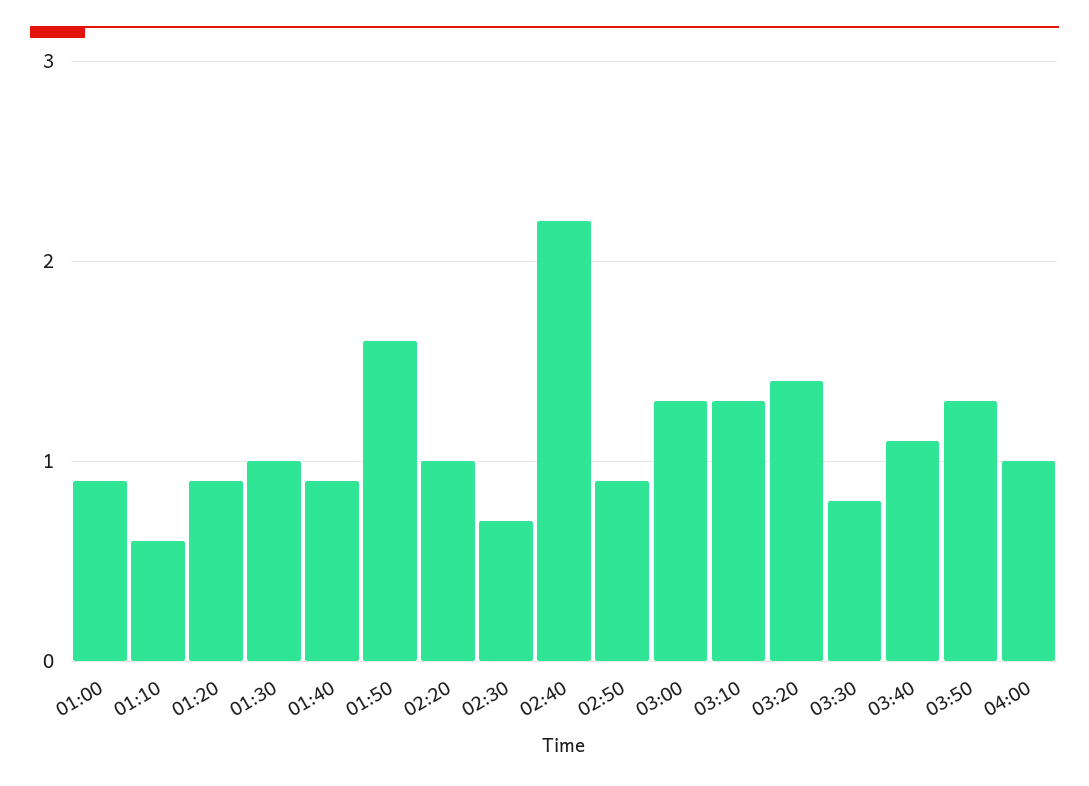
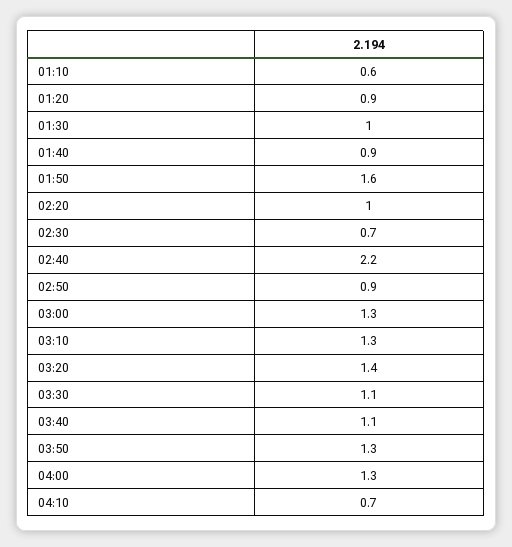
01:00: 0.9 -> none
03:30: 0.8 -> 1.1
04:00: 1 -> 1.3
04:10: none -> 0.7

